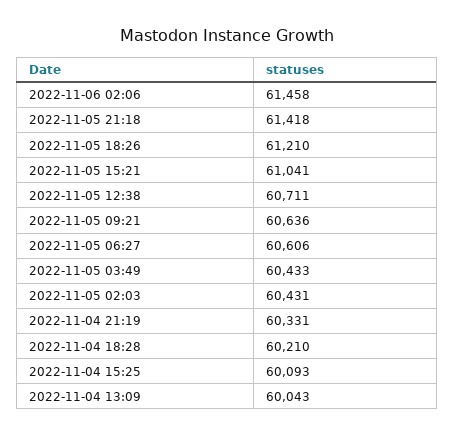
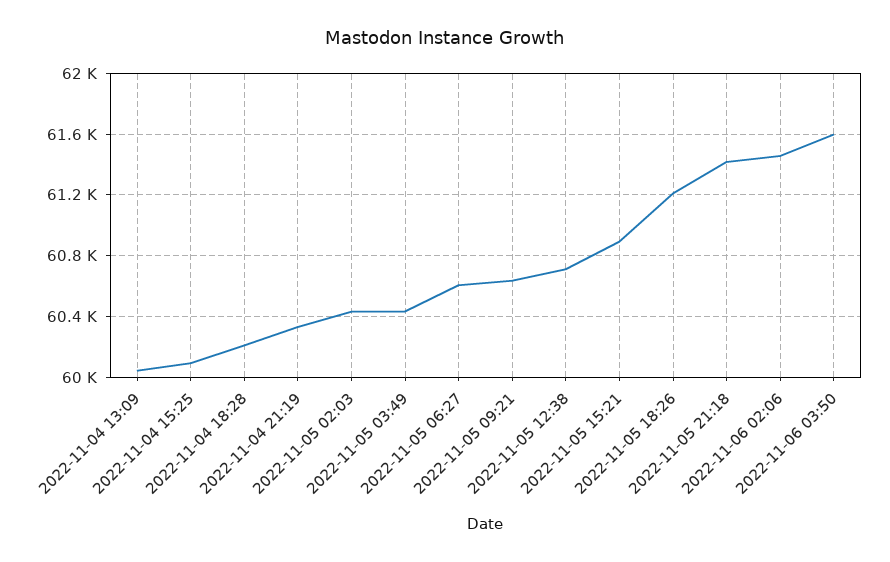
2022-11-05 15:21: 61041 -> 60900
2022-11-06 03:50: none -> 61600

